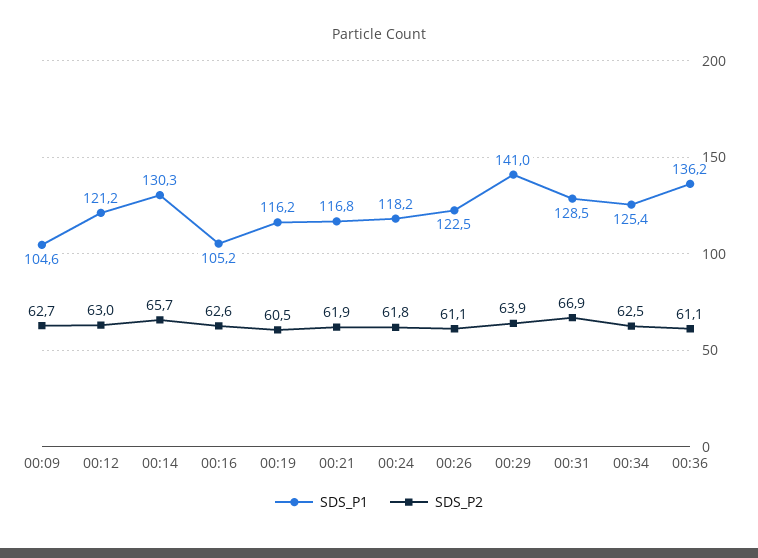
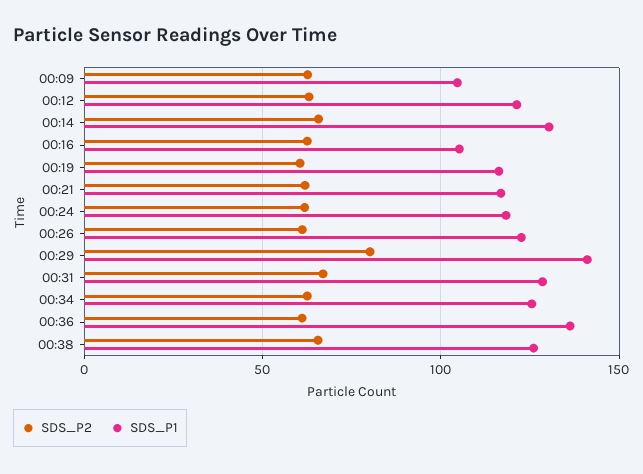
SDS_P2, 00:29: 63.9 -> 80
SDS_P2, 00:38: none -> 65
SDS_P1, 00:38: none -> 125

